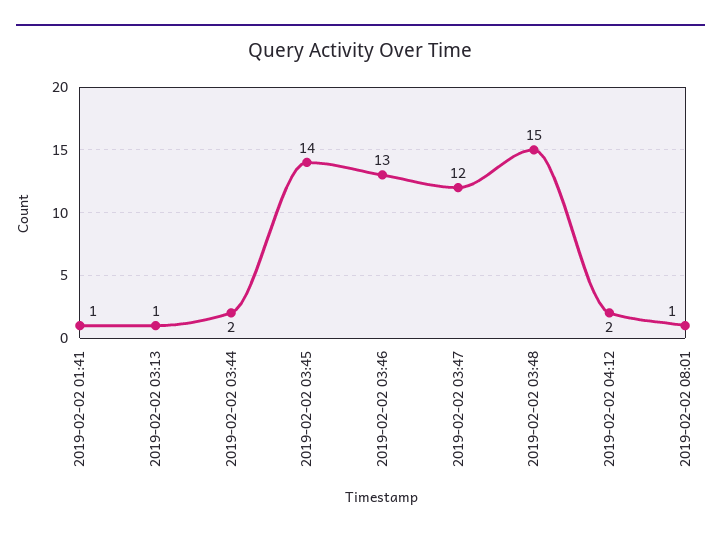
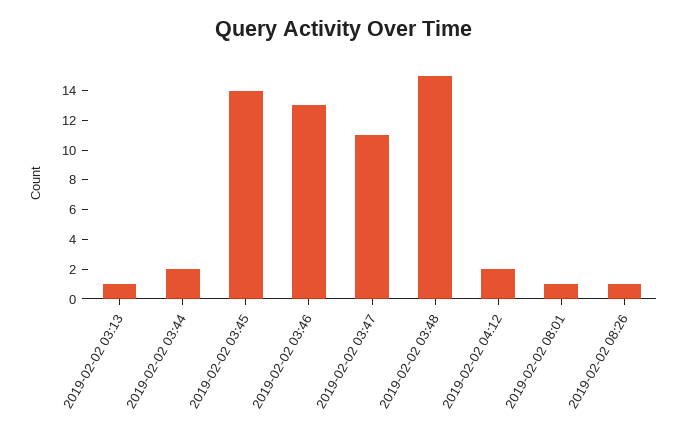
2019-02-02 01:41: 1 -> none
2019-02-02 03:47: 12 -> 11
2019-02-02 08:26: none -> 1

